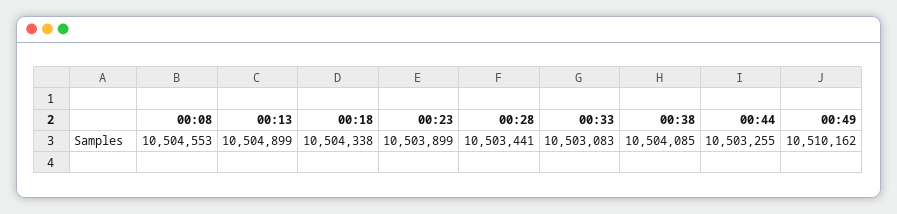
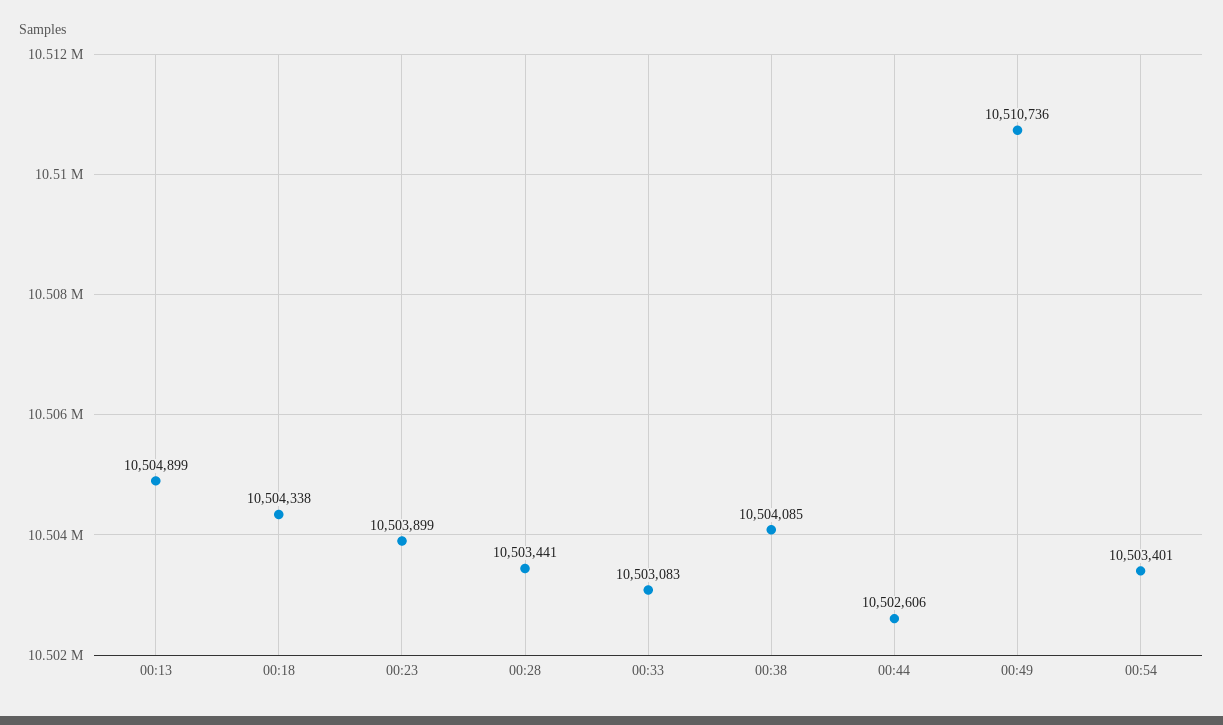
00:08: 10504553 -> none
00:44: 10503255 -> 10502606
00:49: 10510162 -> 10510736
00:54: none -> 10503401

